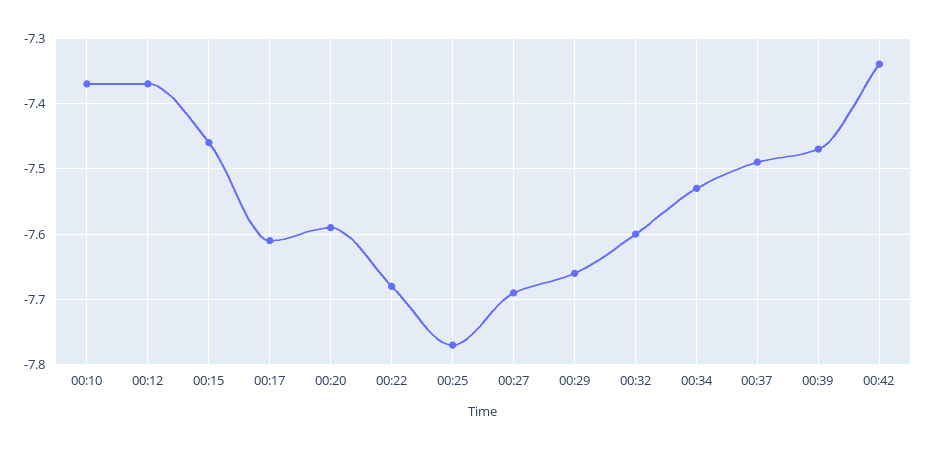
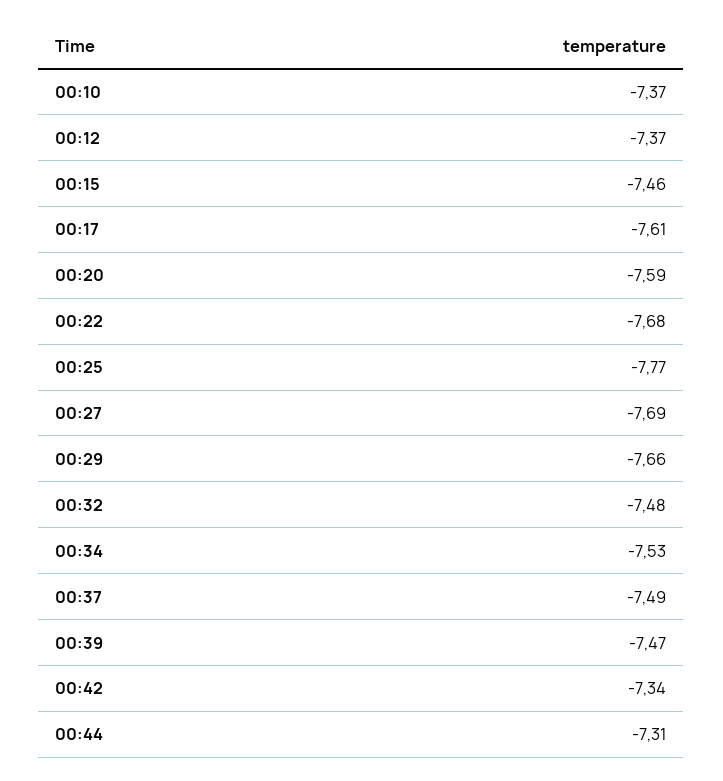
00:32: -7.6 -> -7.48
00:44: none -> -7.31

